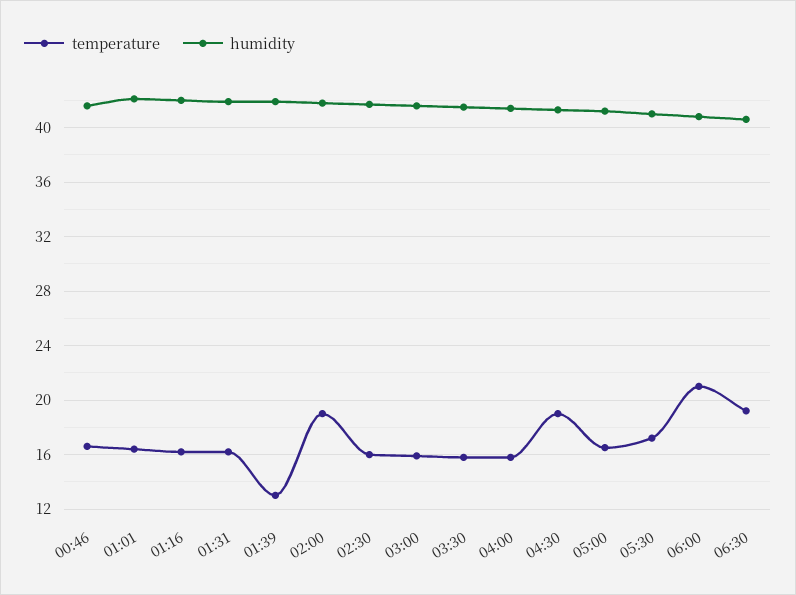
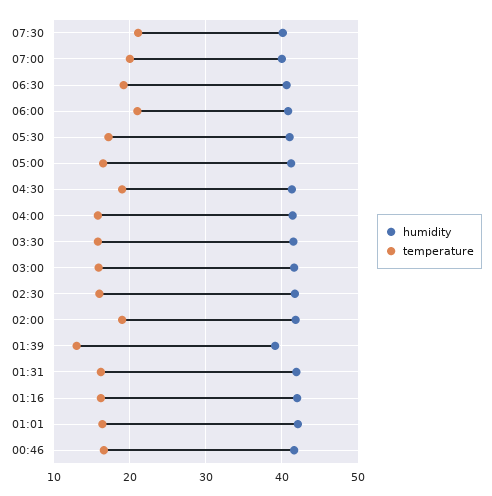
humidity, 01:39: 42 -> 39
humidity, 07:30: none -> 40
temperature, 07:30: none -> 21
humidity, 07:00: none -> 40
temperature, 07:00: none -> 20

